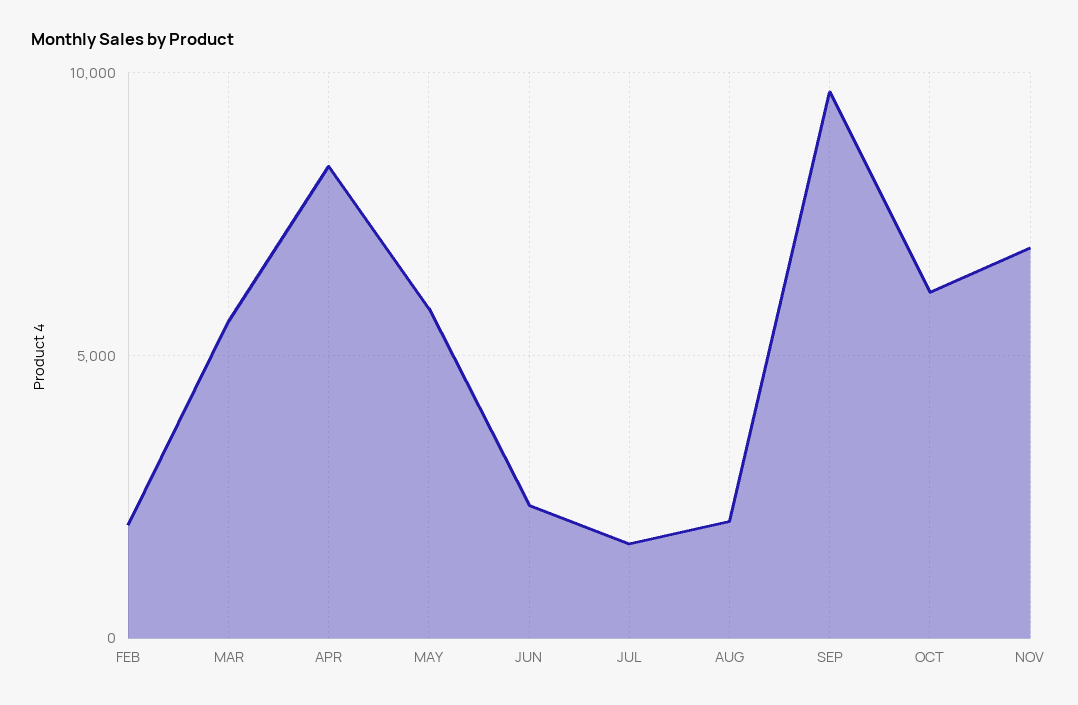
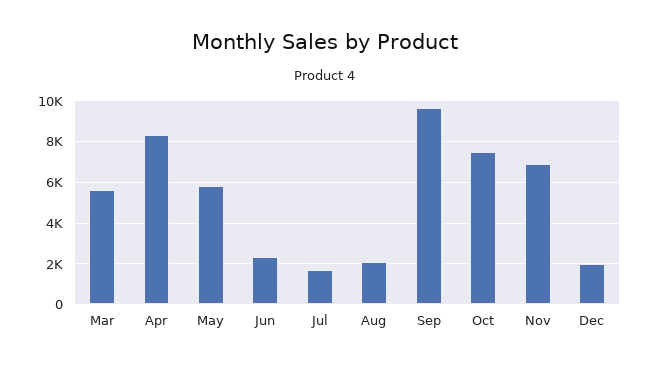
FEB: 2000 -> none
OCT: 6000 -> 7500
Dec: none -> 2000

